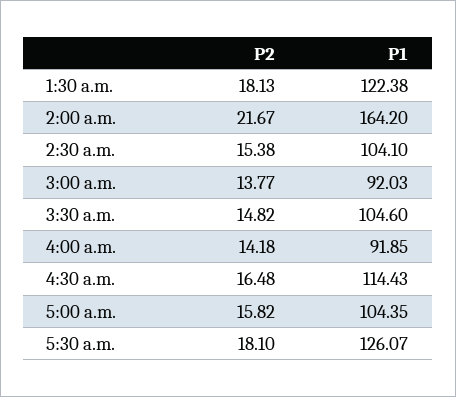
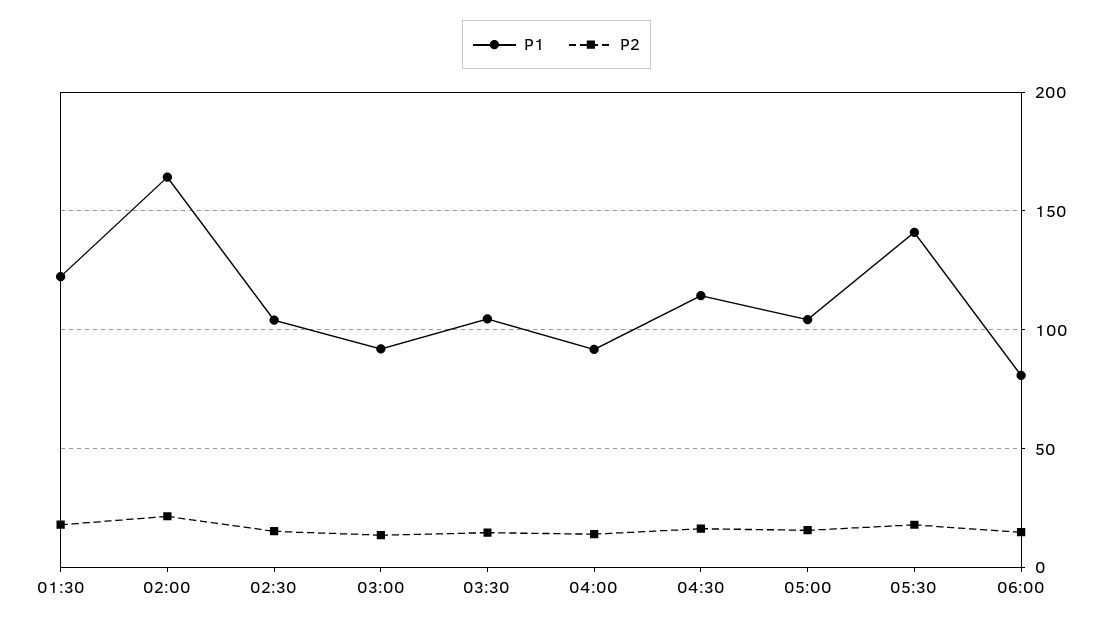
P1, 5:30 a.m.: 126.07 -> 140
P1, 06:00: none -> 80
P2, 06:00: none -> 15

